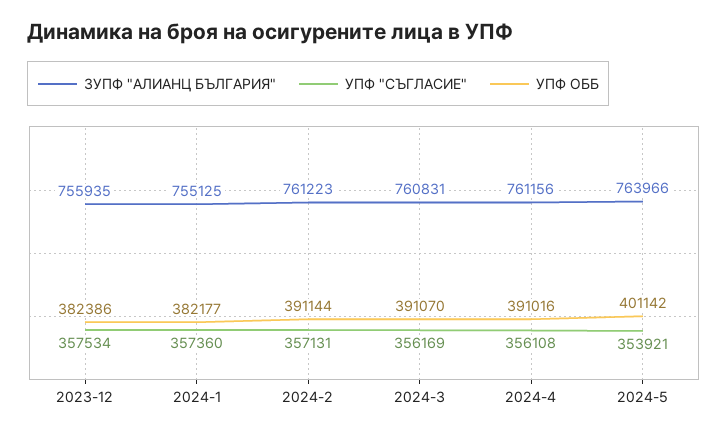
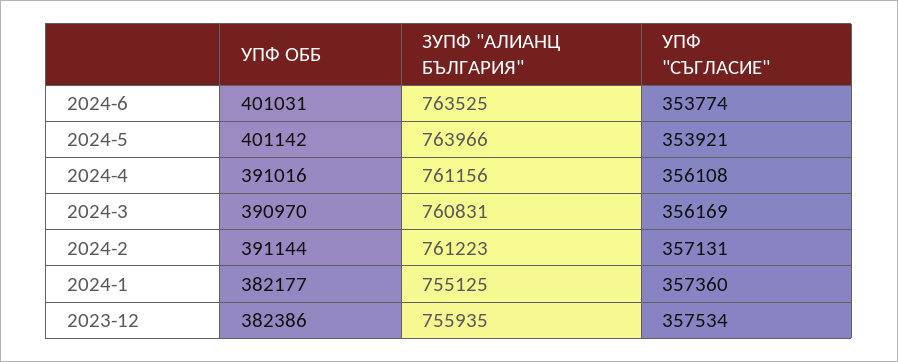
УПФ ОББ, 2024-3: 391070 -> 390970
УПФ ОББ, 2024-6: none -> 401031
ЗУПФ "АЛИАНЦ БЪЛГАРИЯ", 2024-6: none -> 763525
УПФ "СЪГЛАСИЕ", 2024-6: none -> 353774

